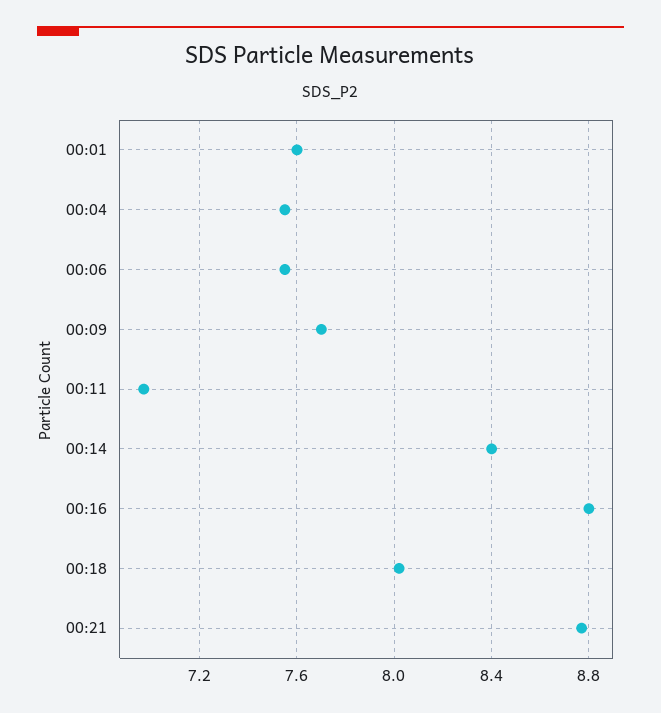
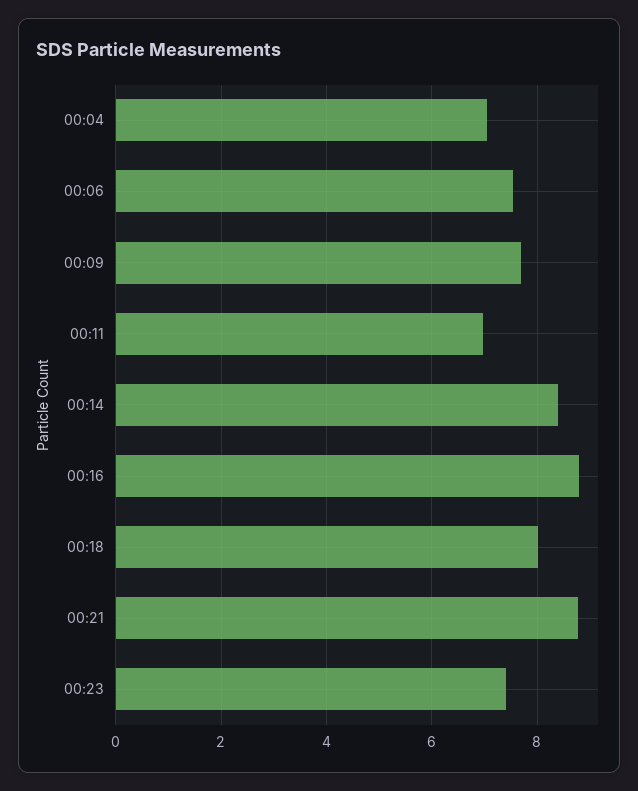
00:01: 7.6 -> none
00:04: 7.55 -> 7
00:23: none -> 7.4

